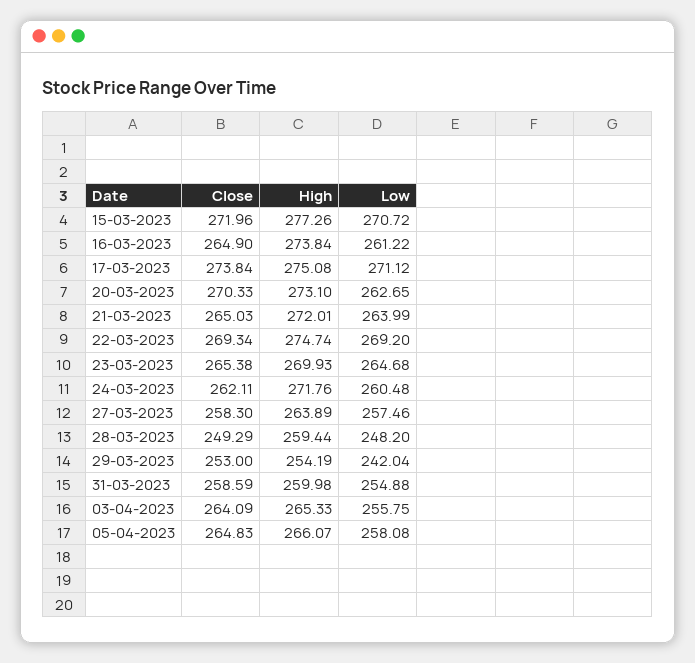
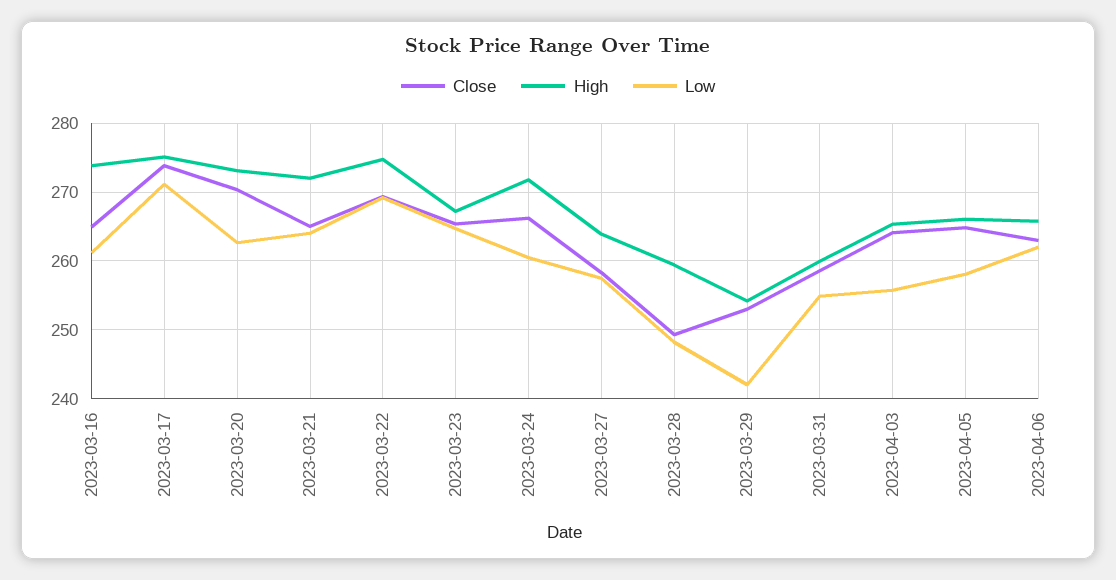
Close, 15-03-2023: 271.96 -> none
High, 15-03-2023: 277.26 -> none
Low, 15-03-2023: 270.72 -> none
High, 23-03-2023: 269.93 -> 267
Close, 24-03-2023: 262.11 -> 266
Close, 2023-04-06: none -> 263
High, 2023-04-06: none -> 266
Low, 2023-04-06: none -> 262

